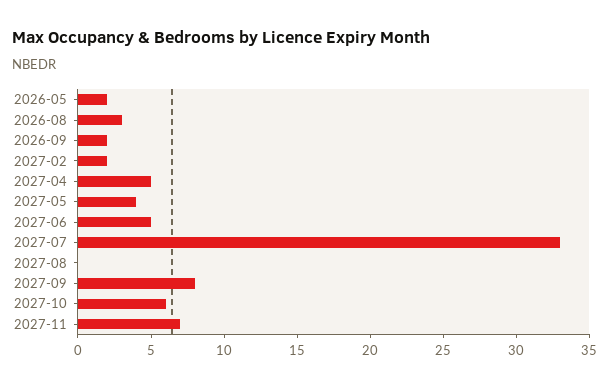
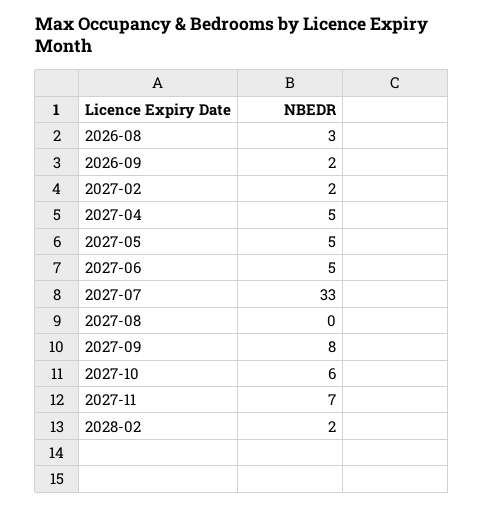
2026-05: 2 -> none
2027-05: 4 -> 5
2028-02: none -> 2

